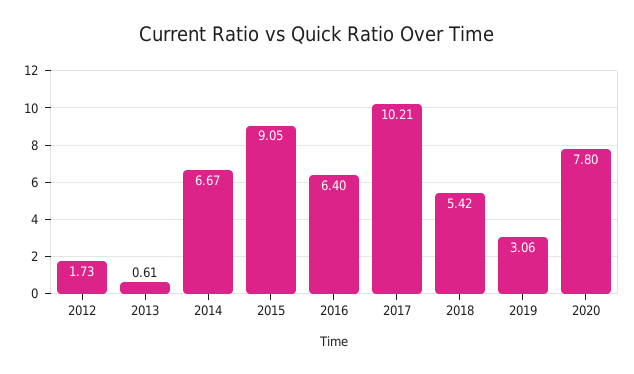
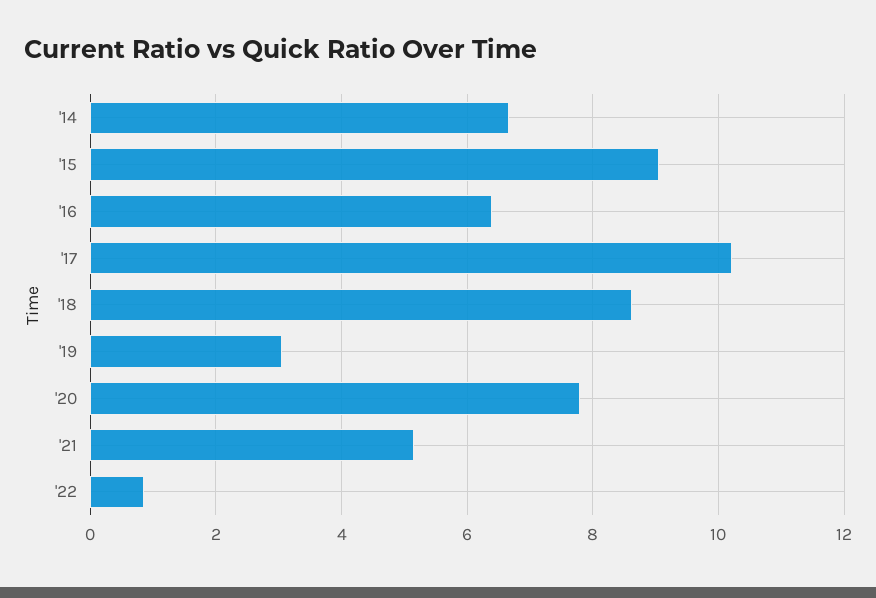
2012: 1.73 -> none
2013: 0.61 -> none
2018: 5.42 -> 8.6
'21: none -> 5.2
'22: none -> 0.8

